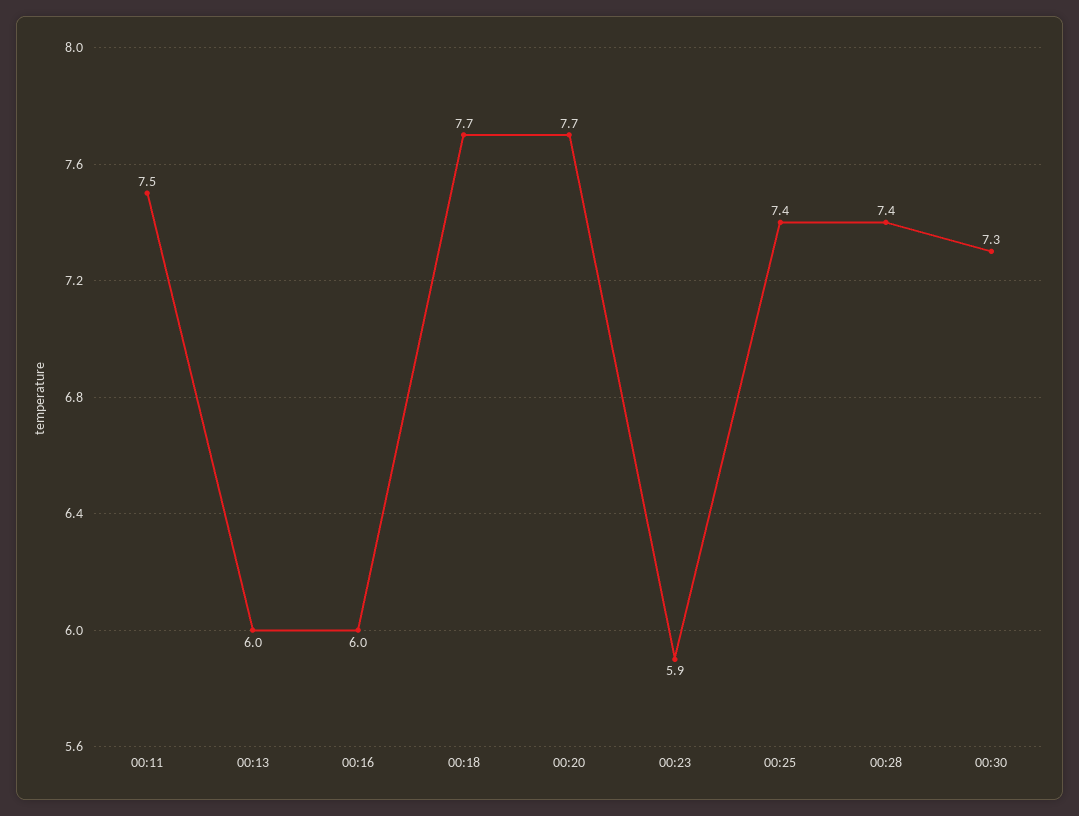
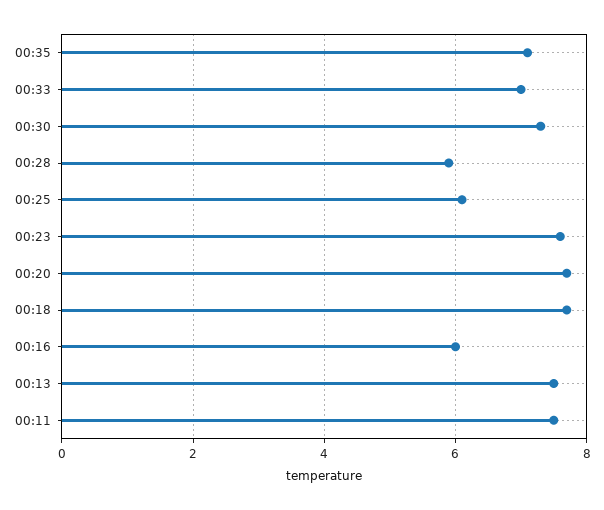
00:13: 6 -> 7.5
00:23: 5.9 -> 7.5
00:25: 7.4 -> 6
00:28: 7.4 -> 6
00:35: none -> 7
00:33: none -> 7

